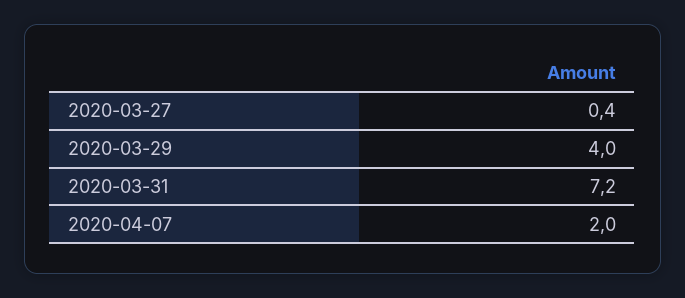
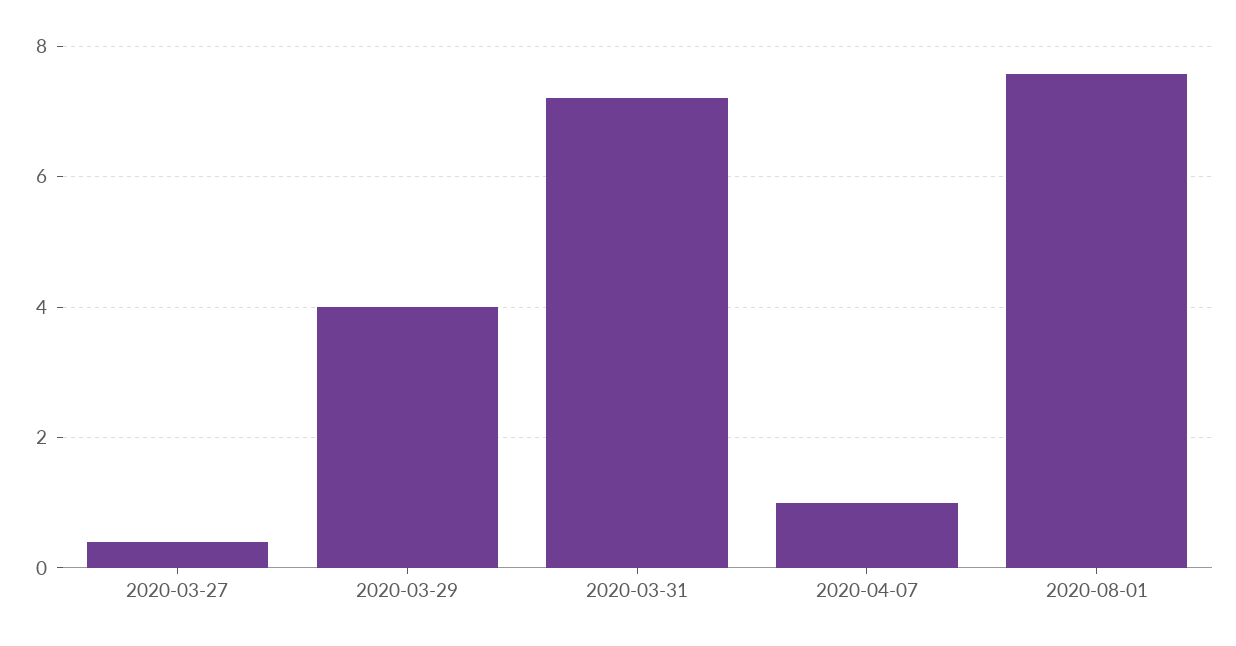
2020-04-07: 2 -> 1
2020-08-01: none -> 7.6

